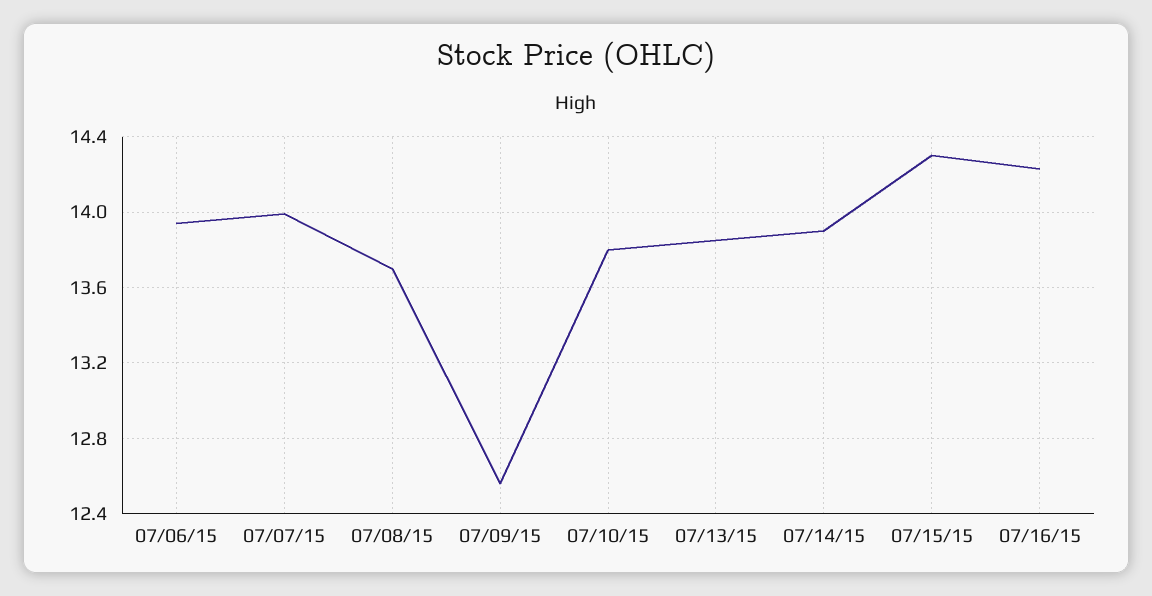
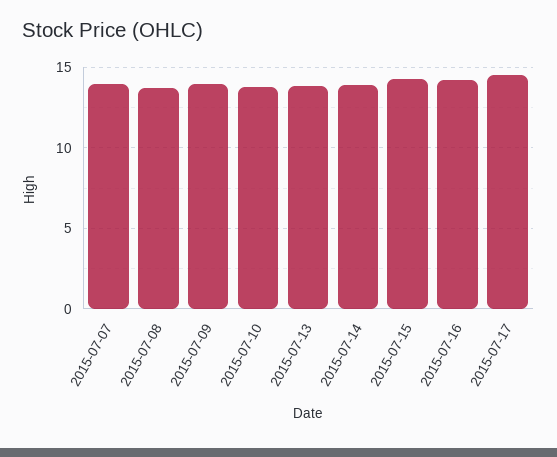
07/06/15: 13.95 -> none
07/09/15: 12.55 -> 14
2015-07-17: none -> 14.5

